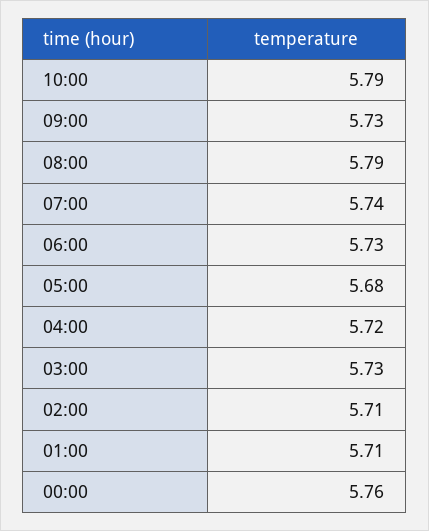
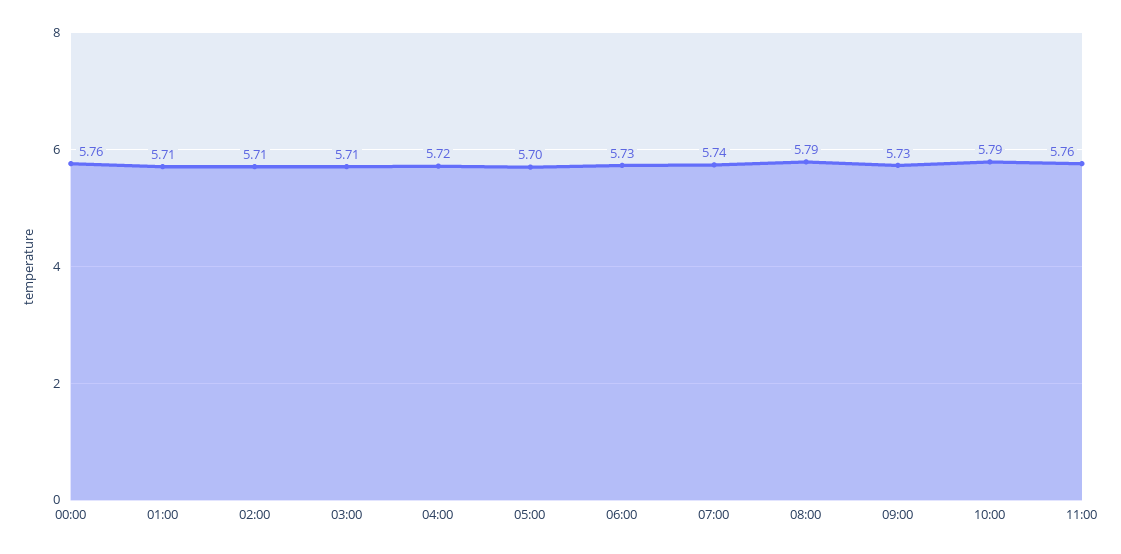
05:00: 5.68 -> 5.7
03:00: 5.73 -> 5.71
11:00: none -> 5.76

